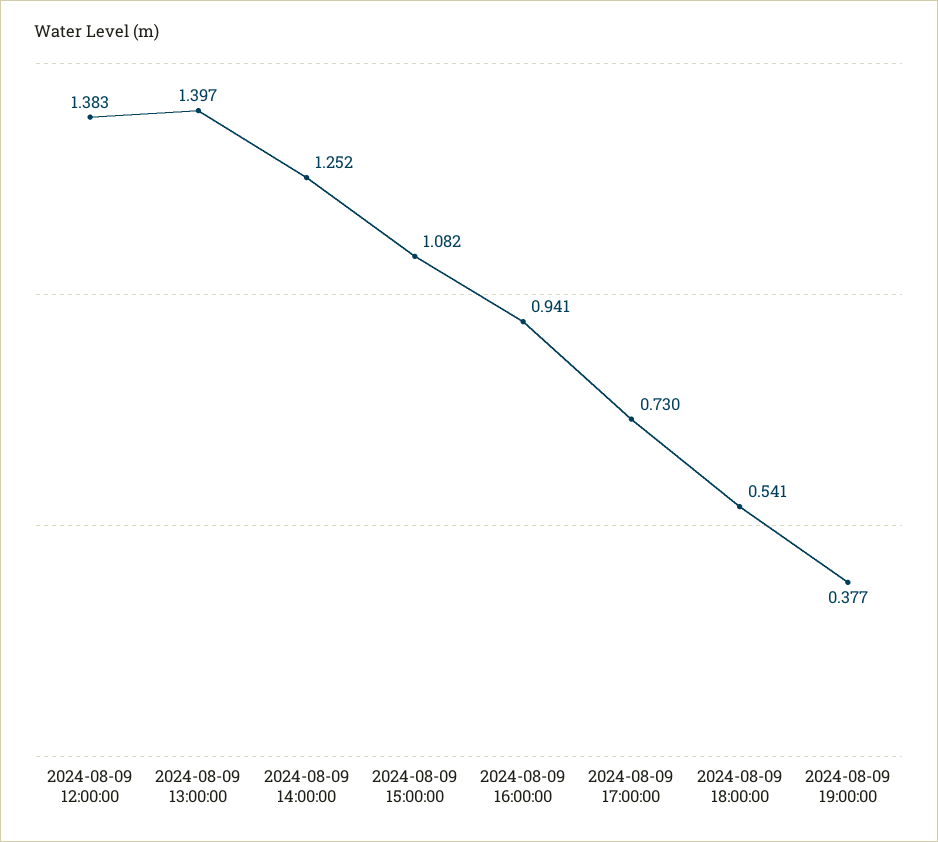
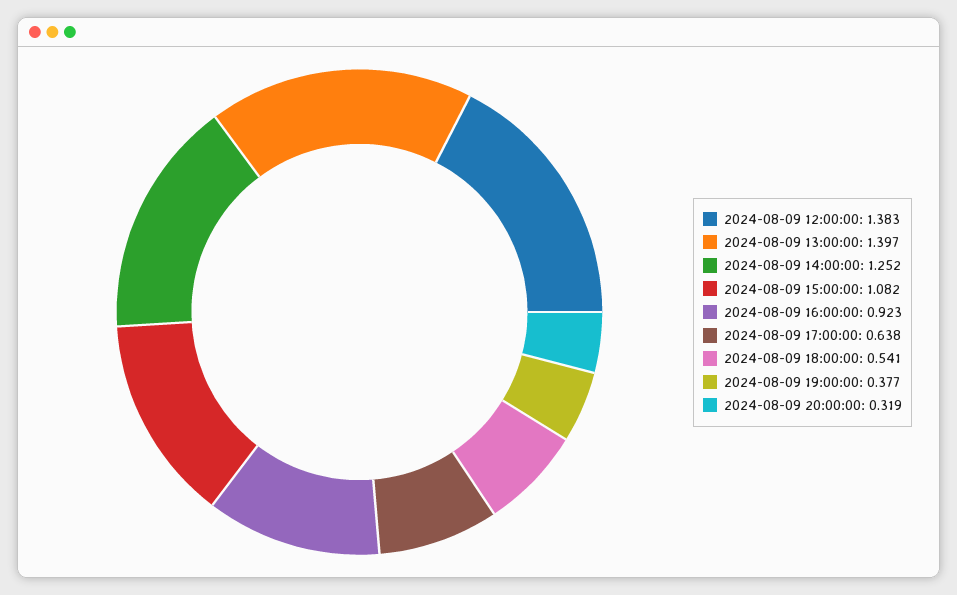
2024-08-09 16:00:00: 0.941 -> 0.923
2024-08-09 17:00:00: 0.73 -> 0.638
2024-08-09 20:00:00: none -> 0.319

